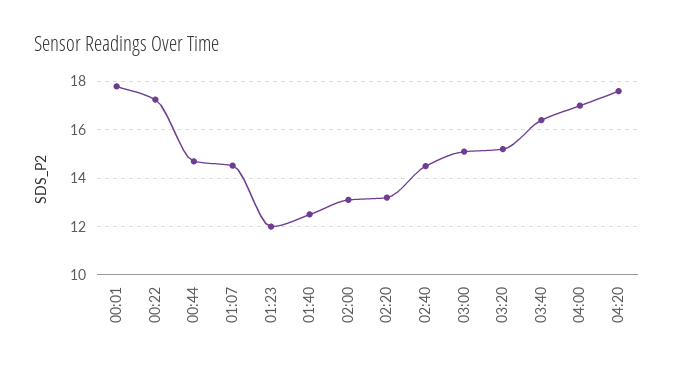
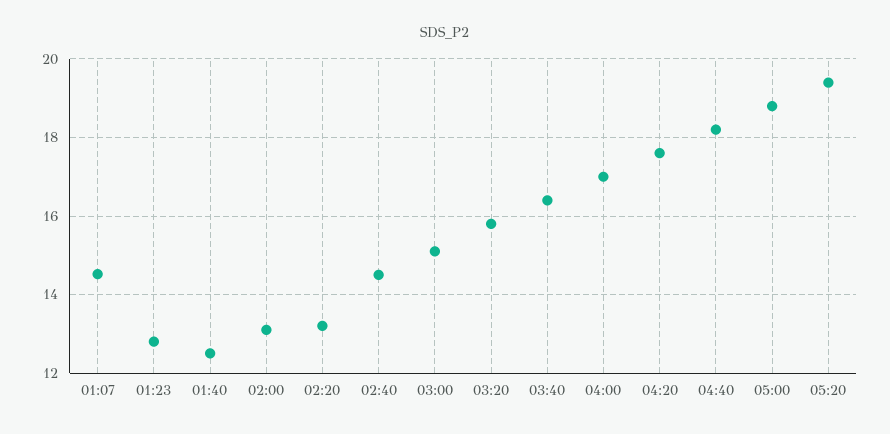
00:01: 17.75 -> none
00:22: 17.25 -> none
00:44: 14.75 -> none
01:23: 12 -> 12.8
03:20: 15.25 -> 15.8
04:40: none -> 18.2
05:00: none -> 18.8
05:20: none -> 19.4

